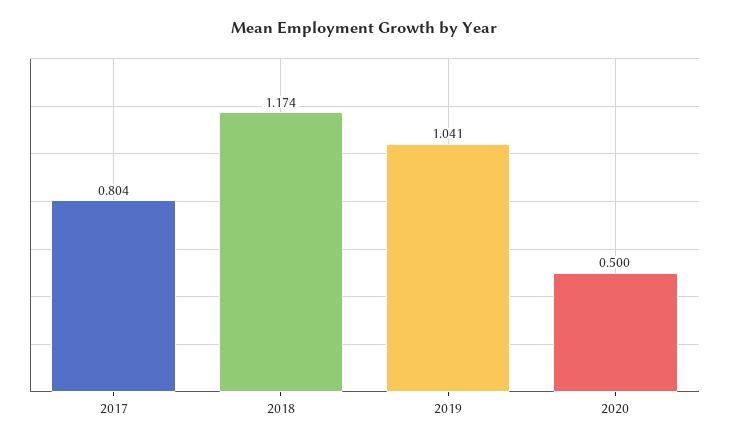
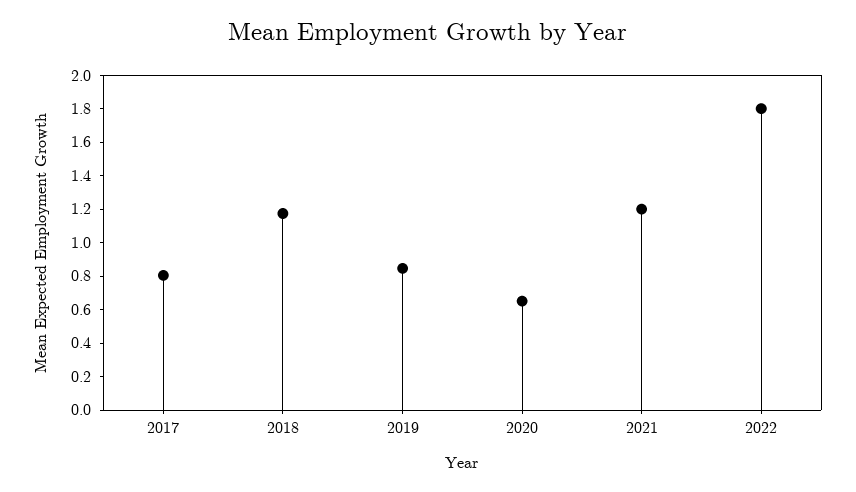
2019: 1.041 -> 0.85
2020: 0.5 -> 0.65
2021: none -> 1.2
2022: none -> 1.8

